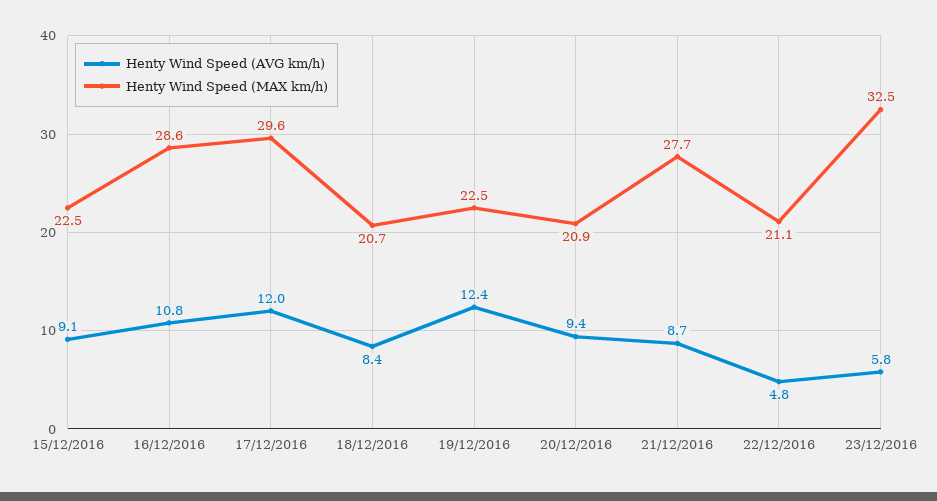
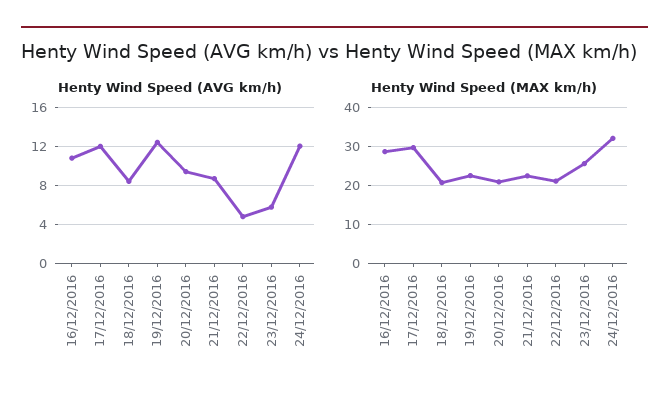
Henty Wind Speed (AVG km/h), 15/12/2016: 9.1 -> none
Henty Wind Speed (MAX km/h), 15/12/2016: 22.5 -> none
Henty Wind Speed (MAX km/h), 21/12/2016: 27.7 -> 22
Henty Wind Speed (MAX km/h), 23/12/2016: 32.5 -> 26
Henty Wind Speed (AVG km/h), 24/12/2016: none -> 12
Henty Wind Speed (MAX km/h), 24/12/2016: none -> 32

